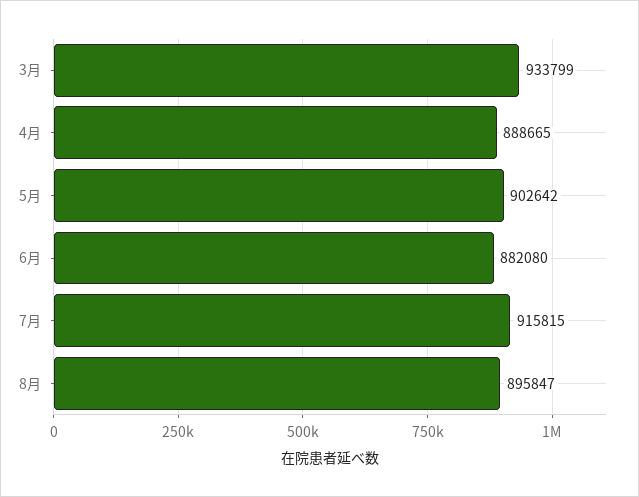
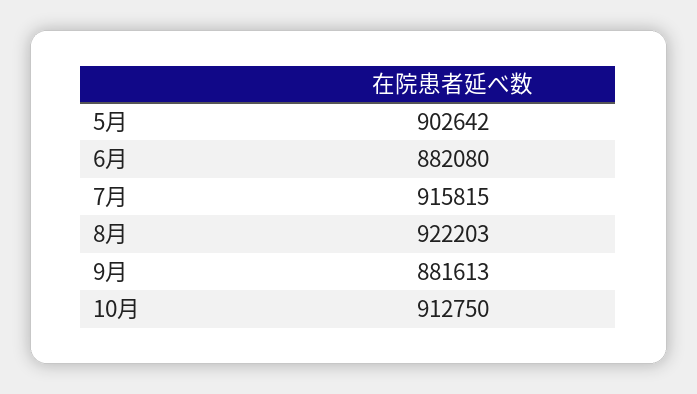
3月: 933799 -> none
4月: 888665 -> none
8月: 895847 -> 922203
9月: none -> 881613
10月: none -> 912750

